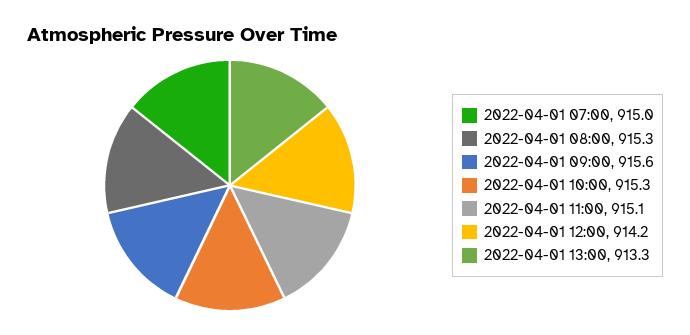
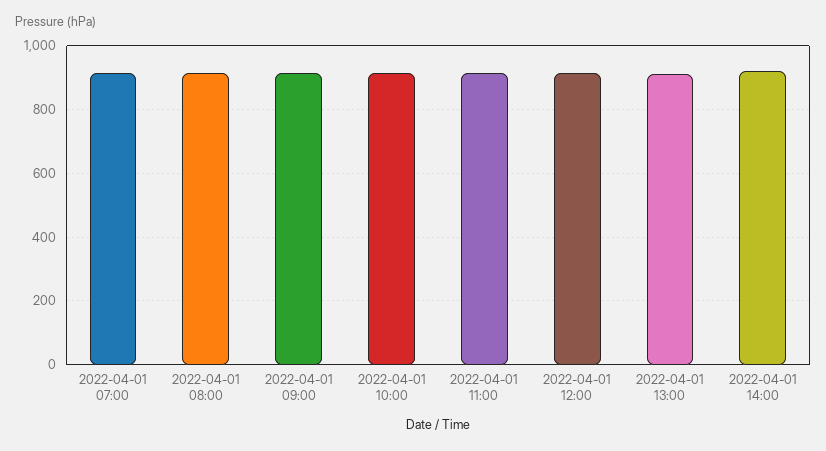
2022-04-01 14:00: none -> 920

